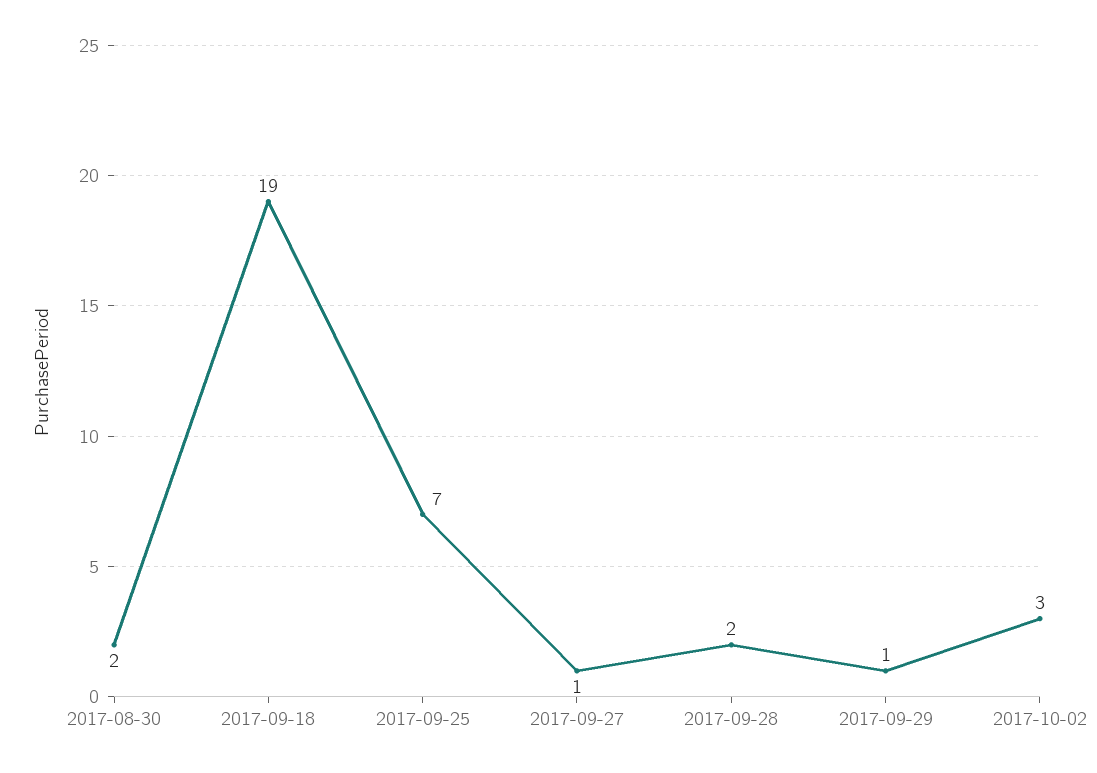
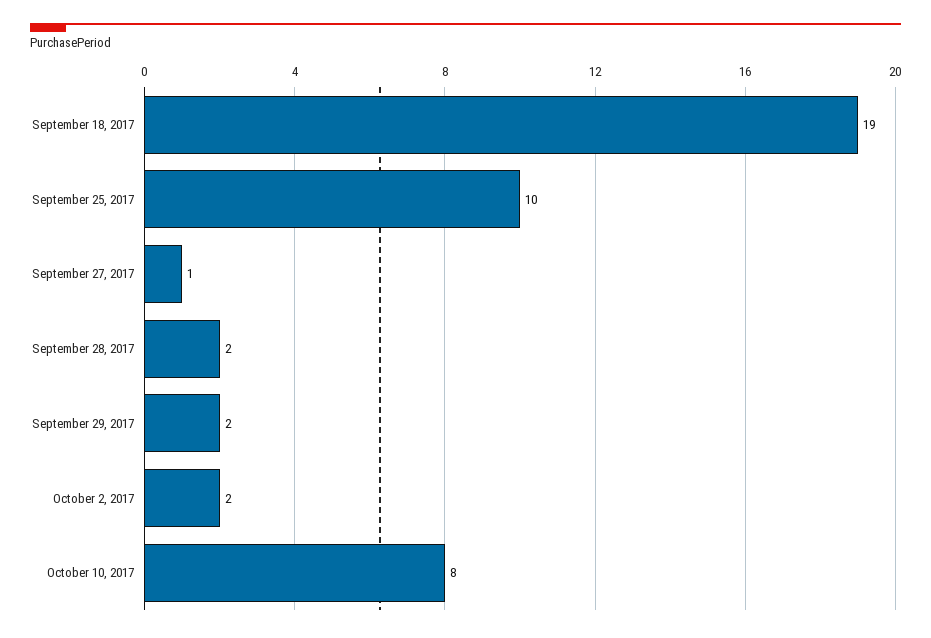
2017-08-30: 2 -> none
2017-09-25: 7 -> 10
2017-09-29: 1 -> 2
2017-10-02: 3 -> 2
October 10, 2017: none -> 8

